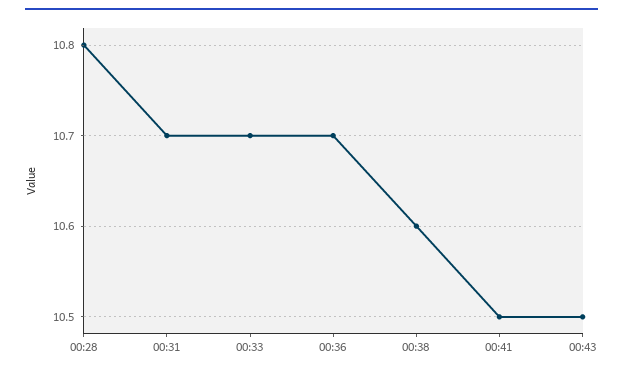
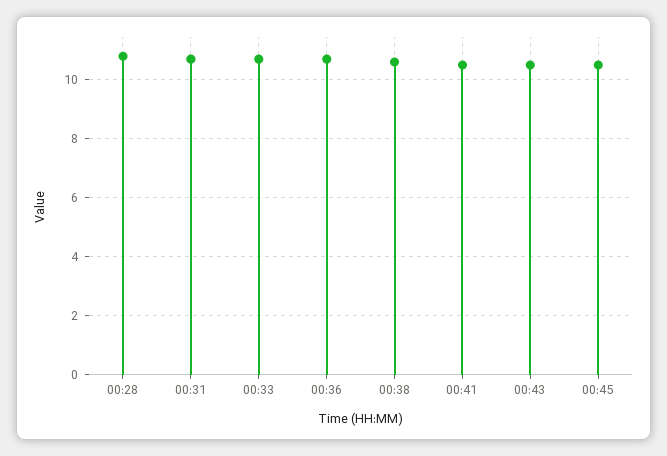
00:45: none -> 10.5

